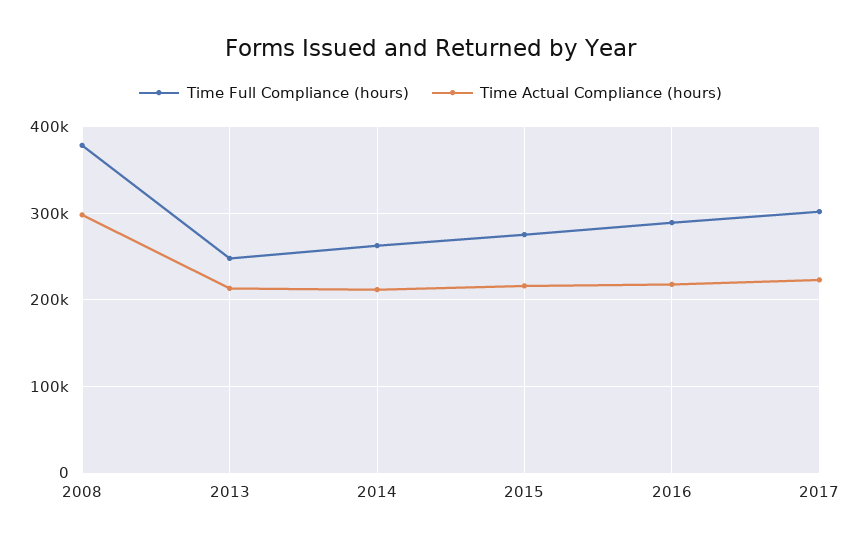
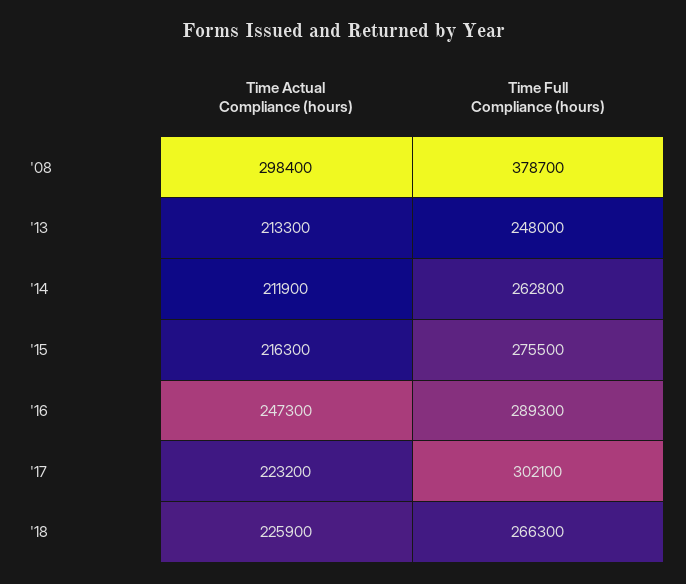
Time Actual Compliance (hours), 2016: 220000 -> 247300
Time Actual Compliance (hours), '18: none -> 225900
Time Full Compliance (hours), '18: none -> 266300

